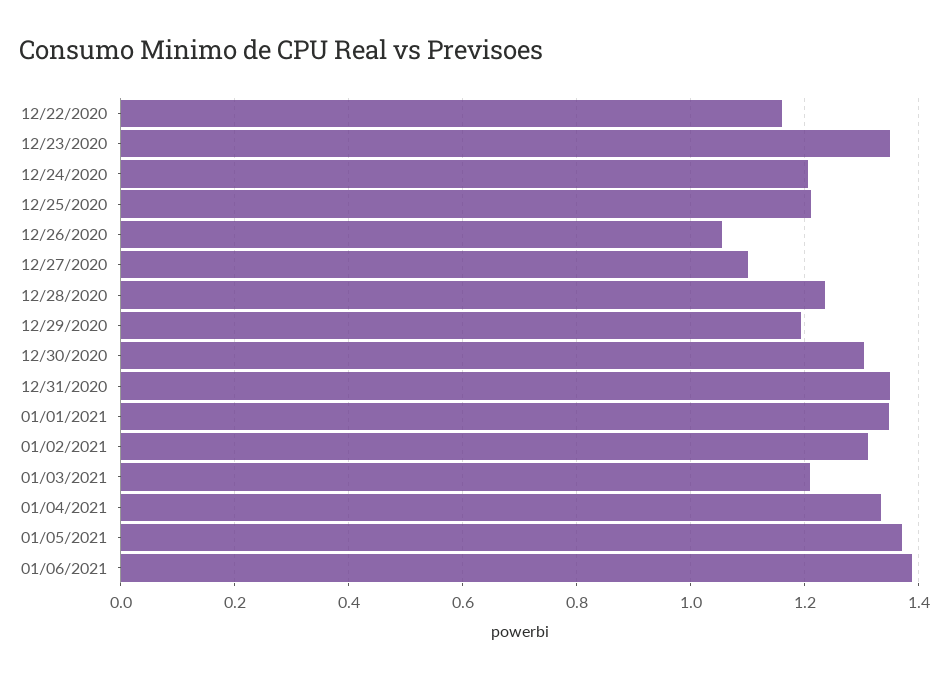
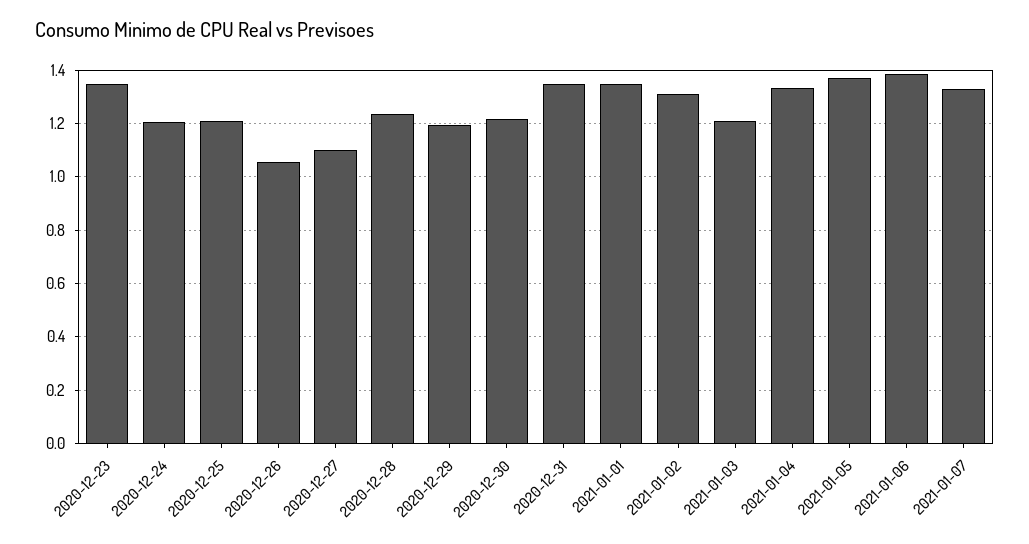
12/22/2020: 1.16 -> none
12/30/2020: 1.3 -> 1.225
2021-01-07: none -> 1.325

